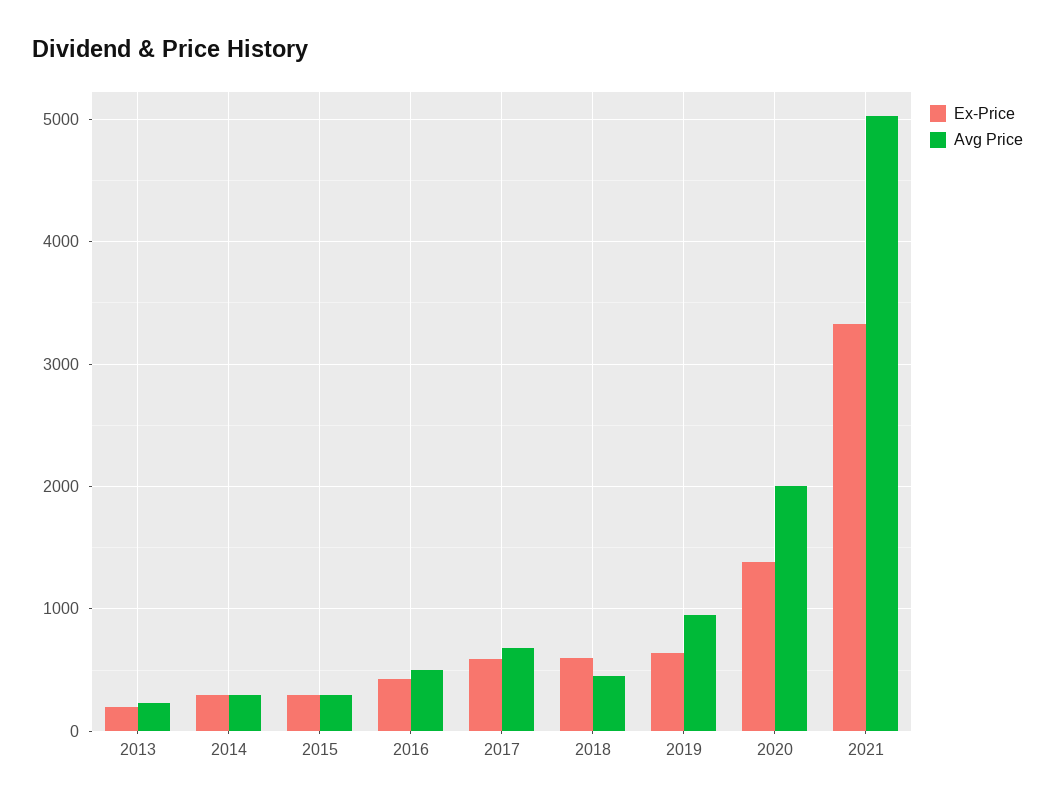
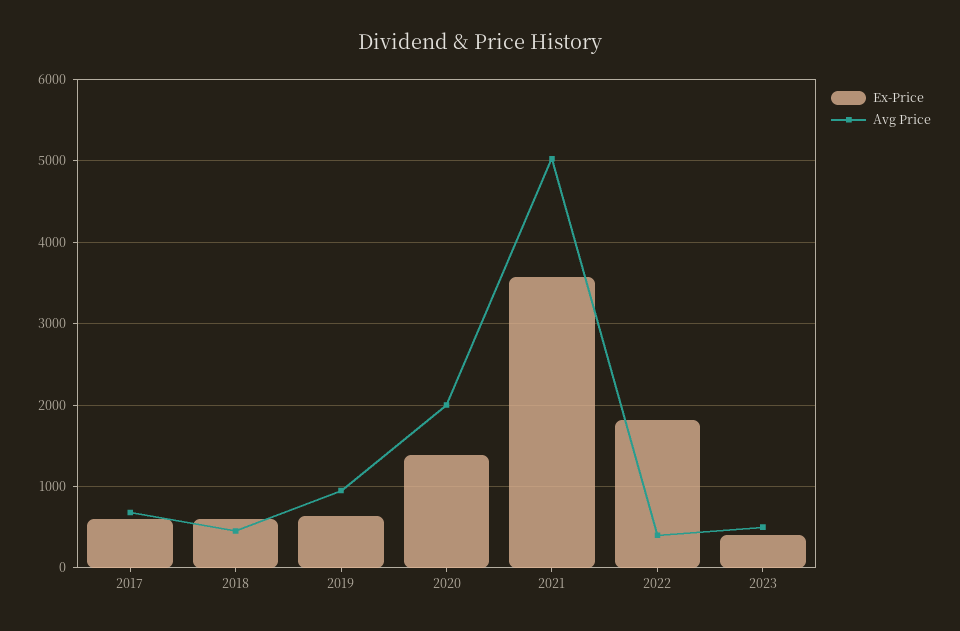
Ex-Price, 2013: 200 -> none
Avg Price, 2013: 200 -> none
Ex-Price, 2014: 300 -> none
Avg Price, 2014: 300 -> none
Ex-Price, 2015: 300 -> none
Avg Price, 2015: 300 -> none
Ex-Price, 2016: 400 -> none
Avg Price, 2016: 500 -> none
Ex-Price, 2021: 3300 -> 3600
Ex-Price, 2022: none -> 1800
Avg Price, 2022: none -> 400
Ex-Price, 2023: none -> 400
Avg Price, 2023: none -> 500

